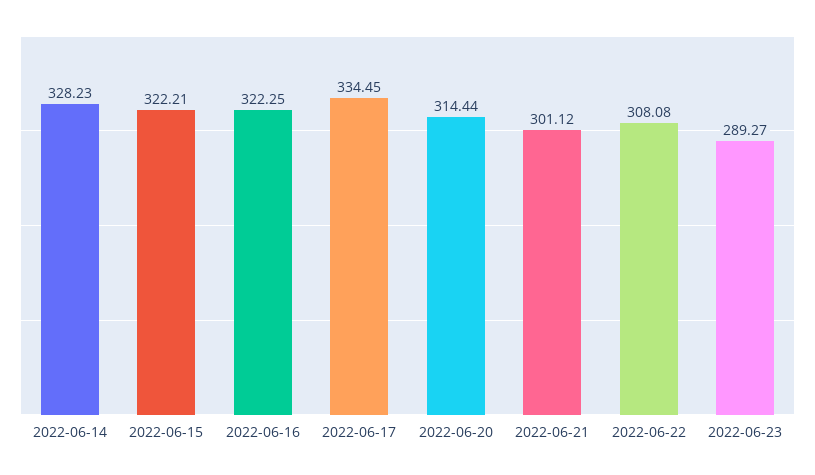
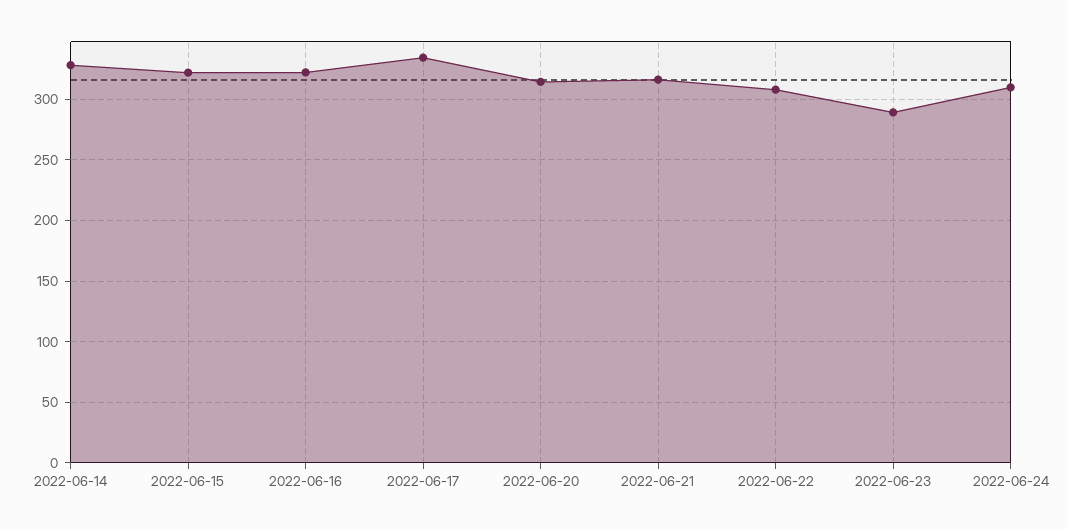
2022-06-21: 301.12 -> 315
2022-06-24: none -> 310

